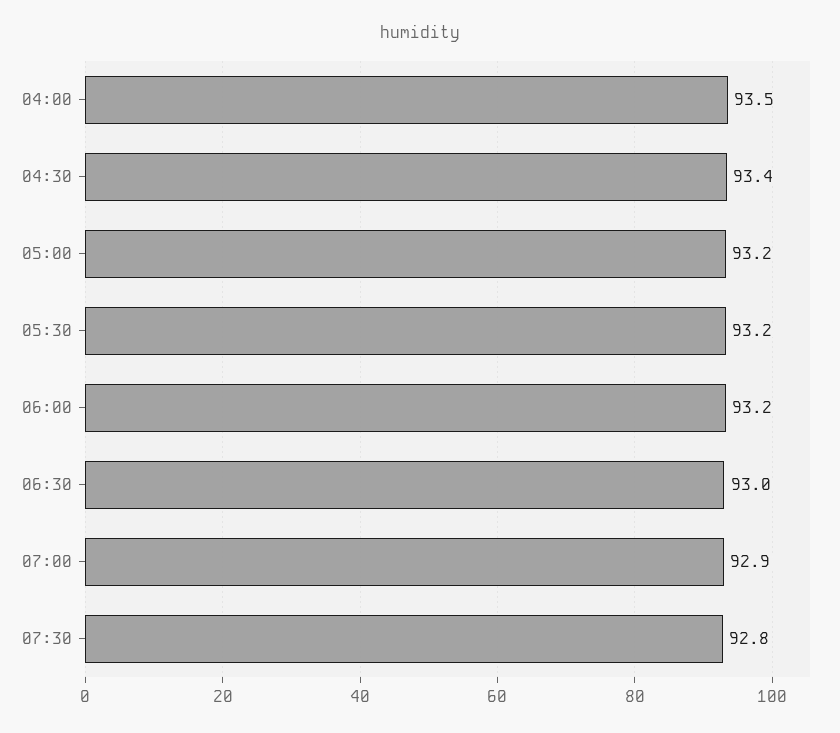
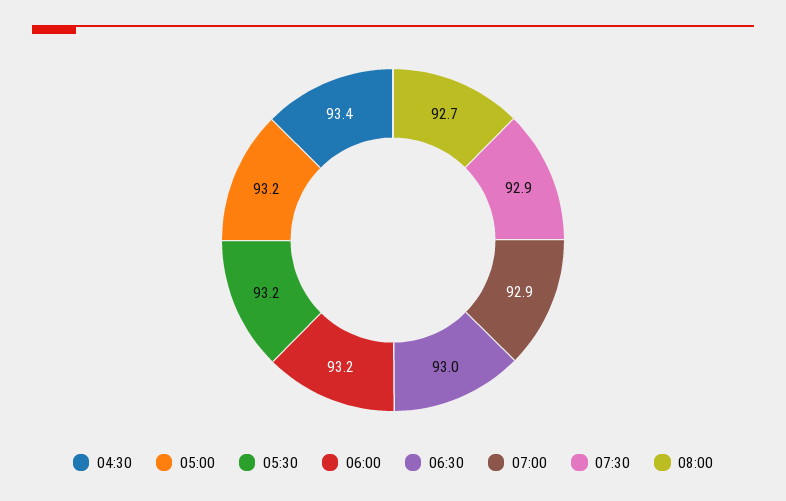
04:00: 93.5 -> none
07:30: 92.8 -> 92.9
08:00: none -> 92.7

